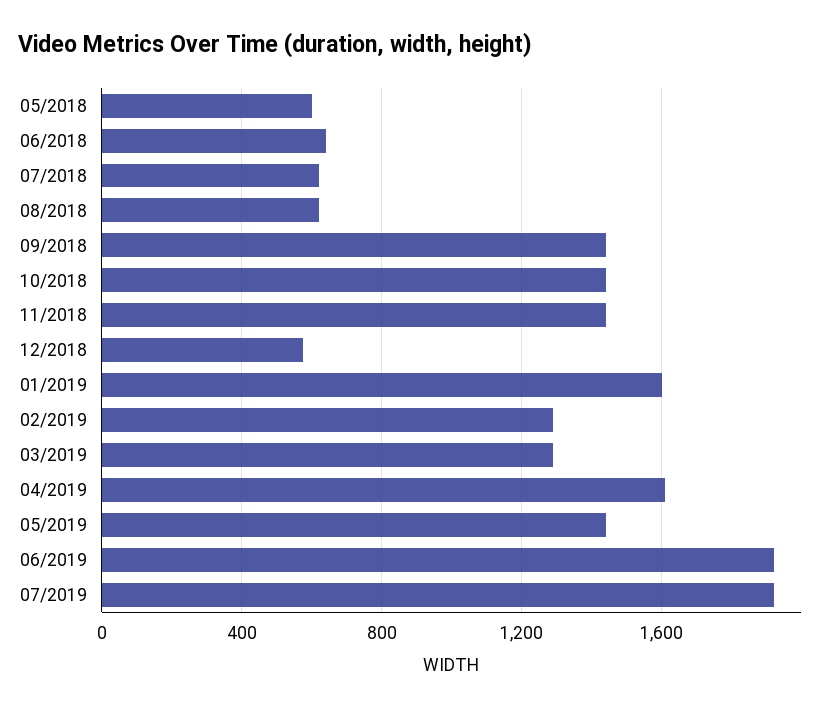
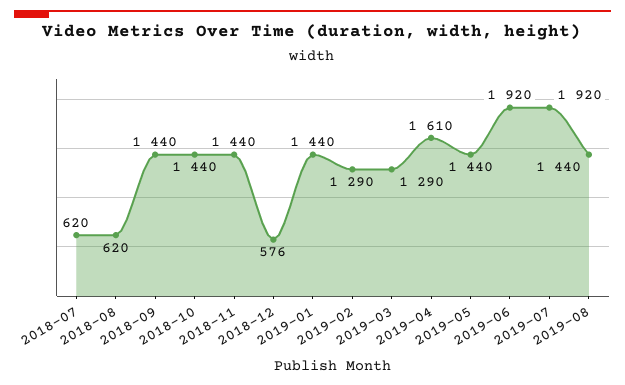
05/2018: 600 -> none
06/2018: 650 -> none
01/2019: 1600 -> 1440
2019-08: none -> 1440

